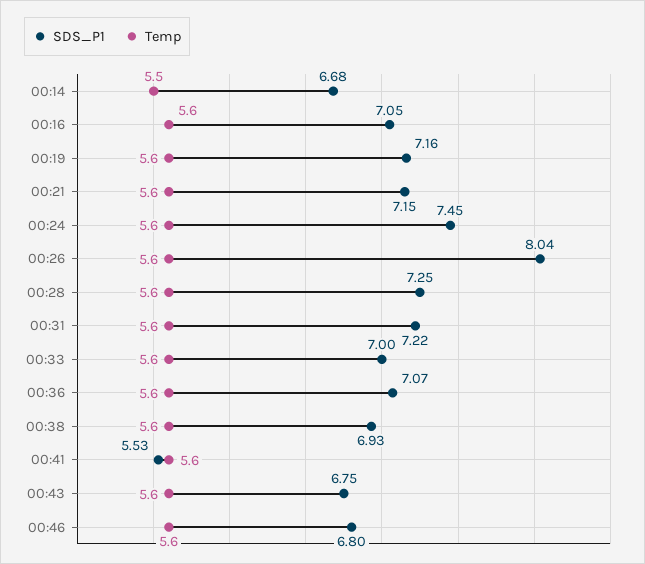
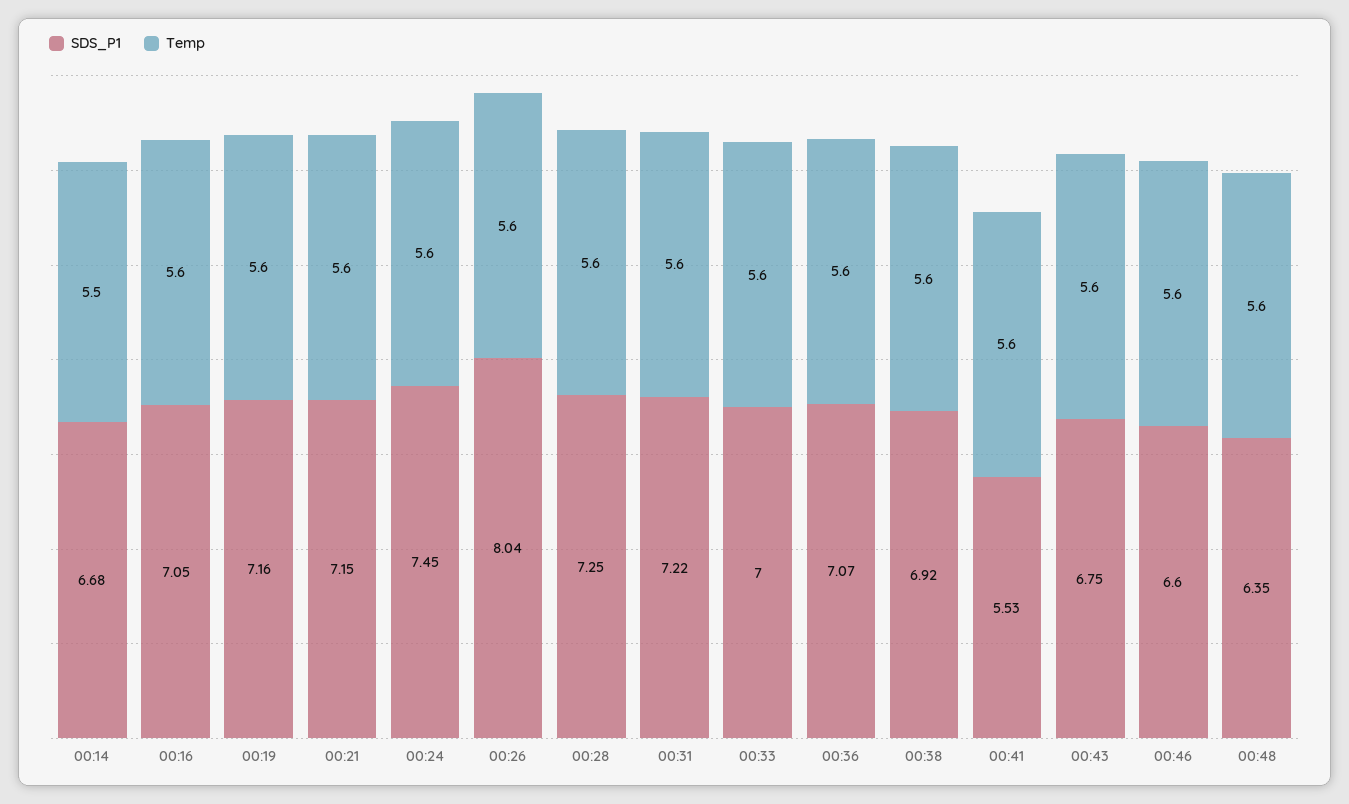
SDS_P1, 00:38: 6.93 -> 6.92
SDS_P1, 00:46: 6.8 -> 6.6
SDS_P1, 00:48: none -> 6.35
Temp, 00:48: none -> 5.6

